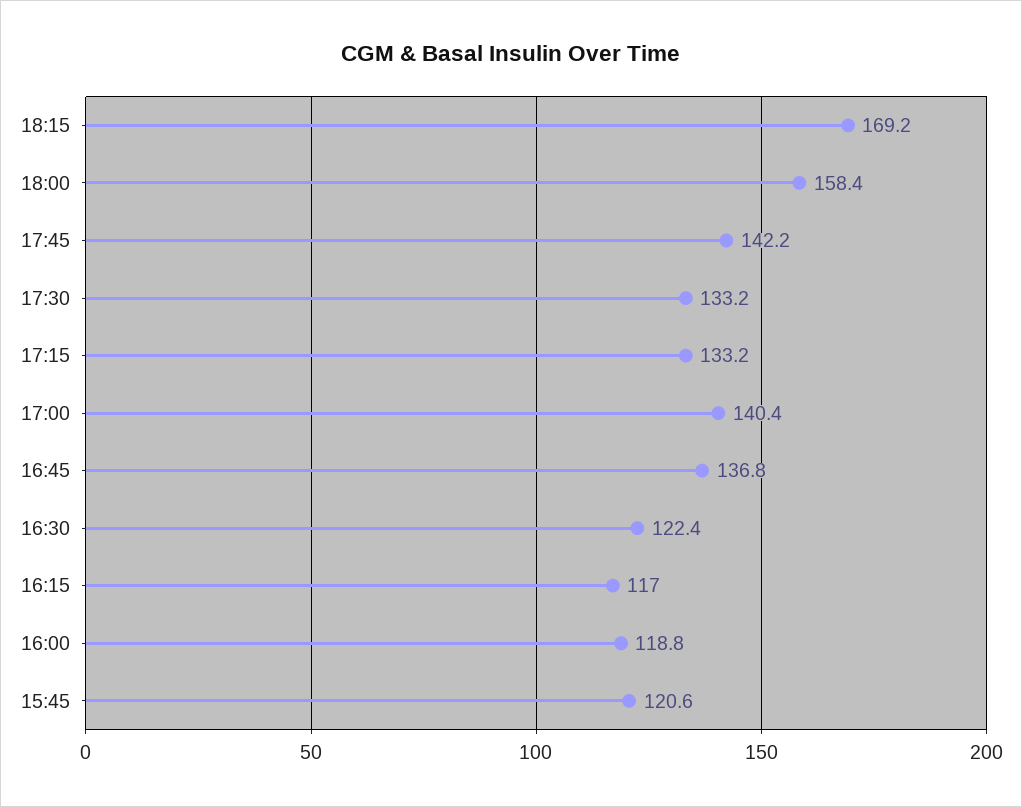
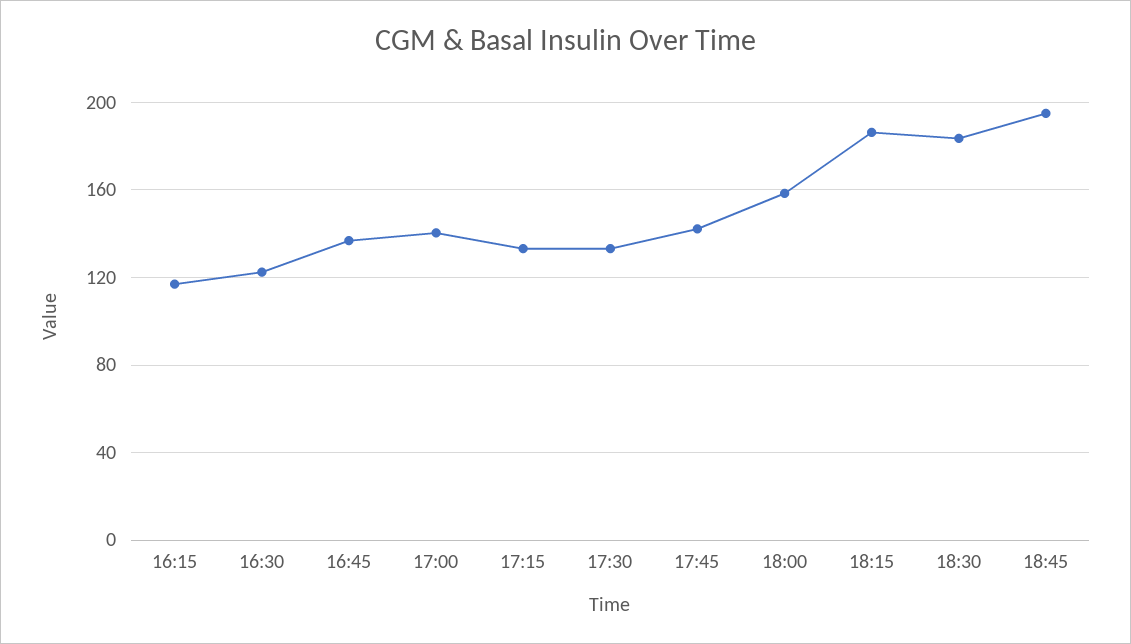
18:15: 169.2 -> 185
16:00: 118.8 -> none
15:45: 120.6 -> none
18:30: none -> 185
18:45: none -> 195

